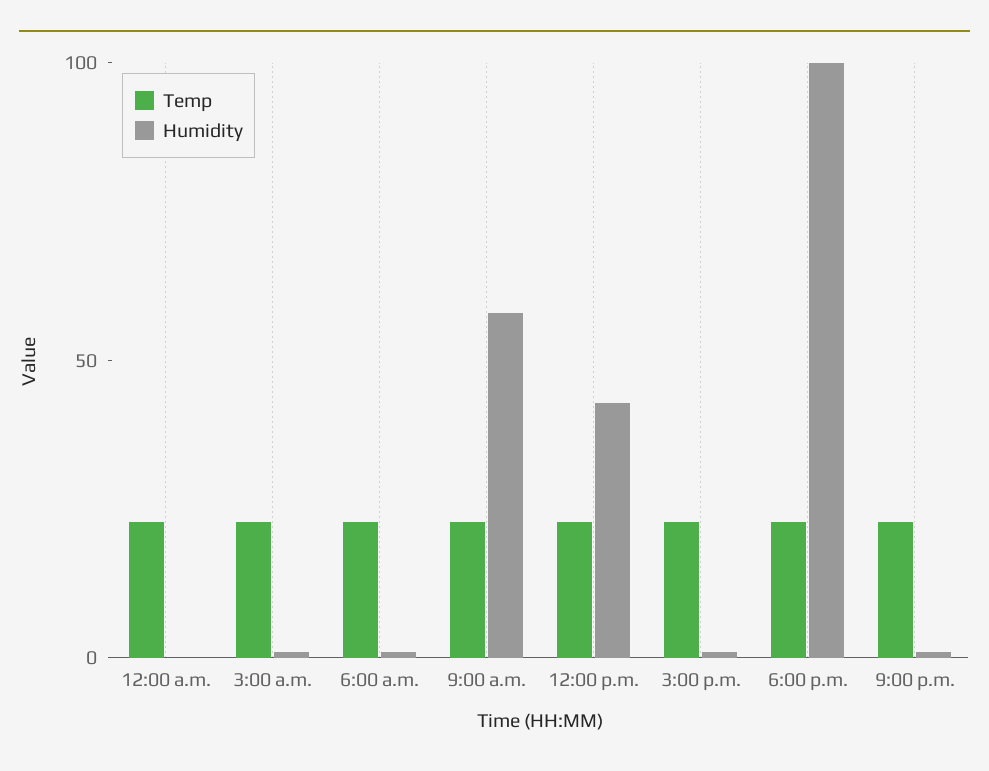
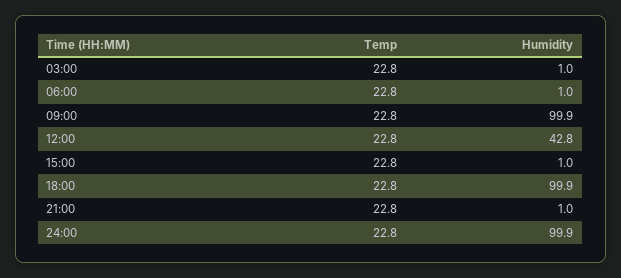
Temp, 12:00 a.m.: 20 -> none
Humidity, 12:00 a.m.: 0 -> none
Humidity, 9:00 a.m.: 60 -> 99.9
Temp, 24:00: none -> 22.8
Humidity, 24:00: none -> 99.9

